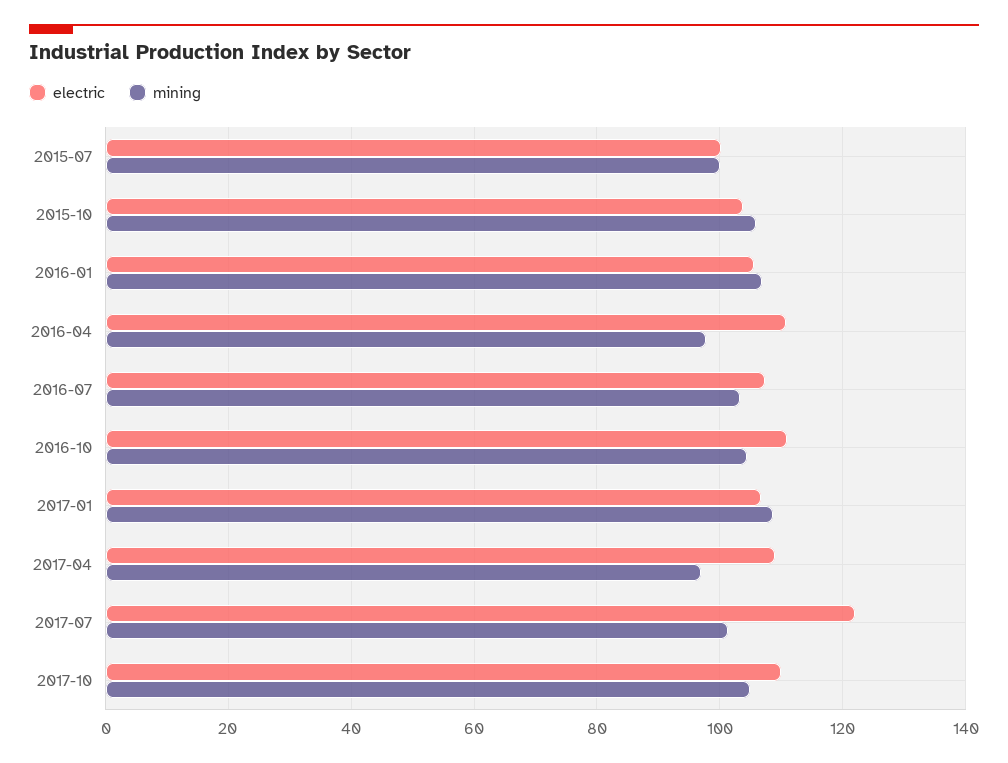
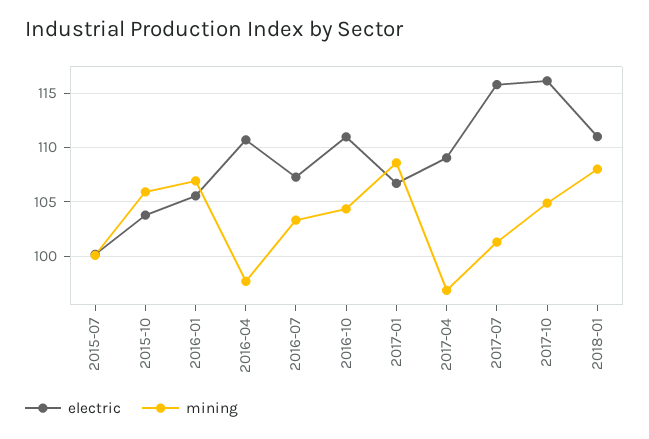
electric, 2017-07: 122 -> 116
electric, 2017-10: 110 -> 116
electric, 2018-01: none -> 111
mining, 2018-01: none -> 108

